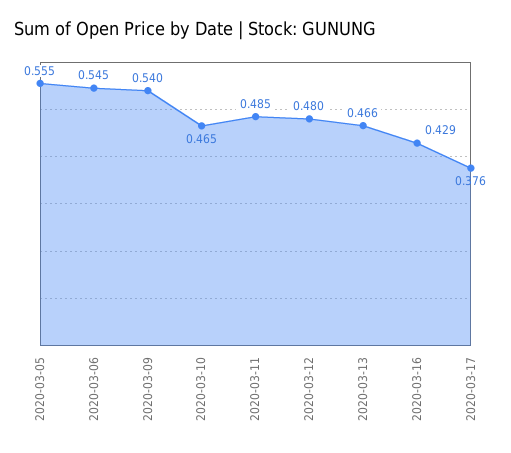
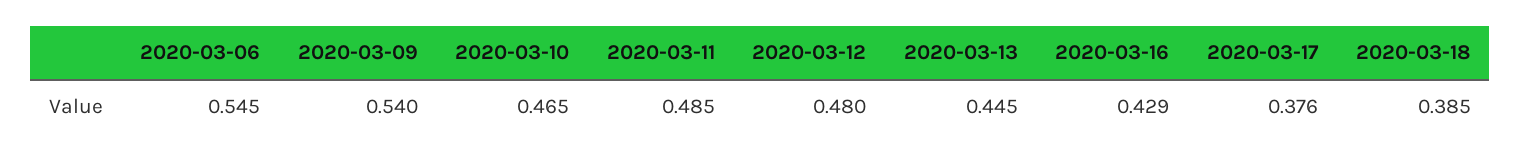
2020-03-05: 0.555 -> none
2020-03-13: 0.466 -> 0.445
2020-03-18: none -> 0.385

